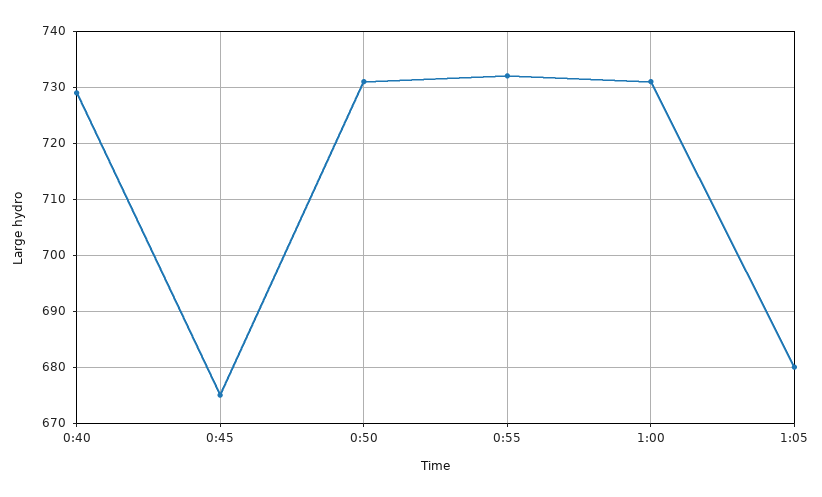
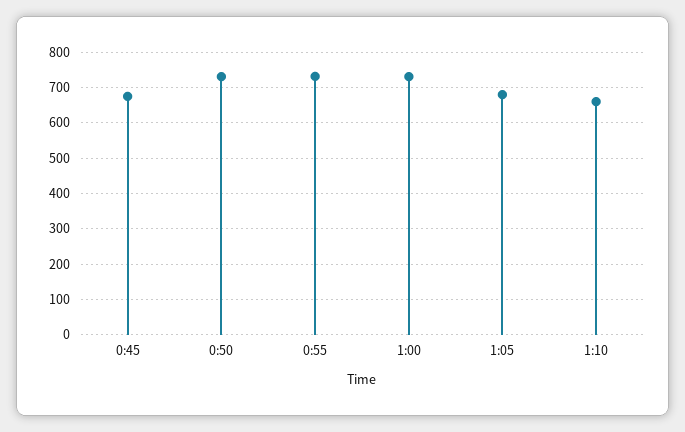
0:40: 730 -> none
1:10: none -> 660

